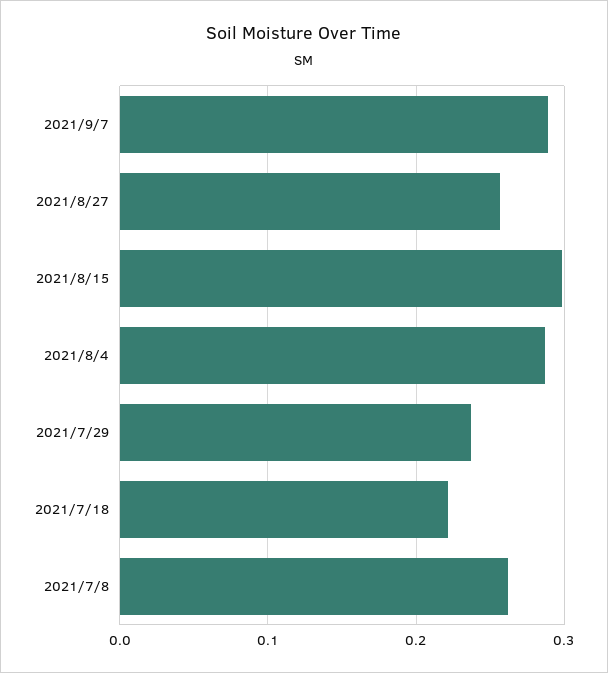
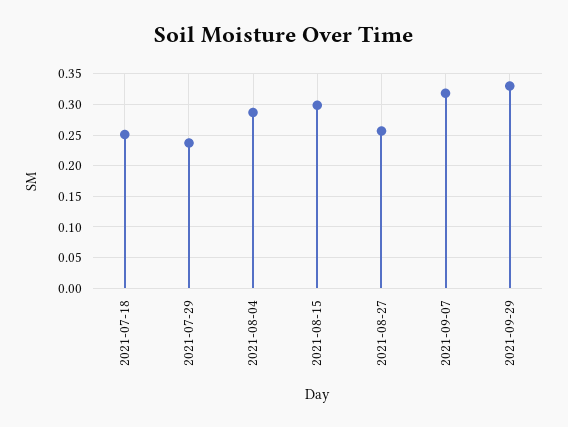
2021/9/7: 0.29 -> 0.32
2021/7/18: 0.22 -> 0.25
2021/7/8: 0.26 -> none
2021-09-29: none -> 0.33

